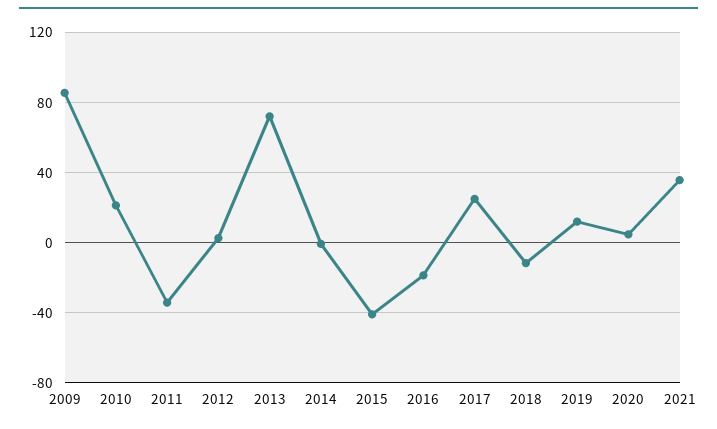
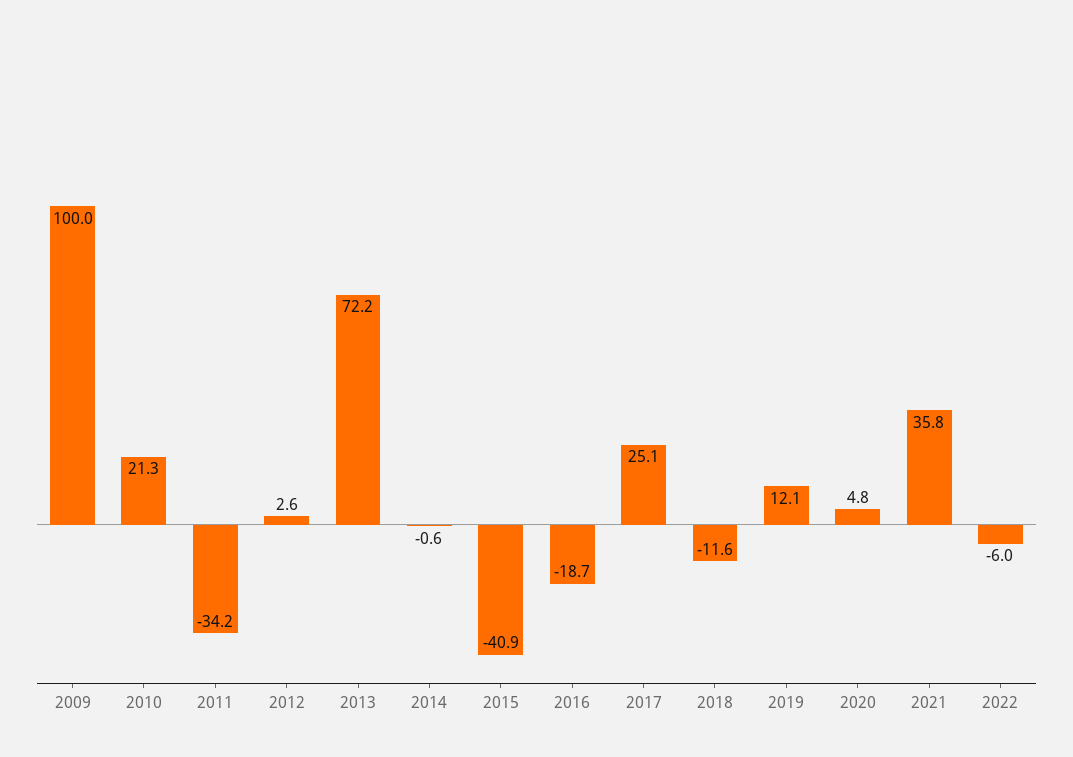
2009: 85 -> 100
2022: none -> -6

